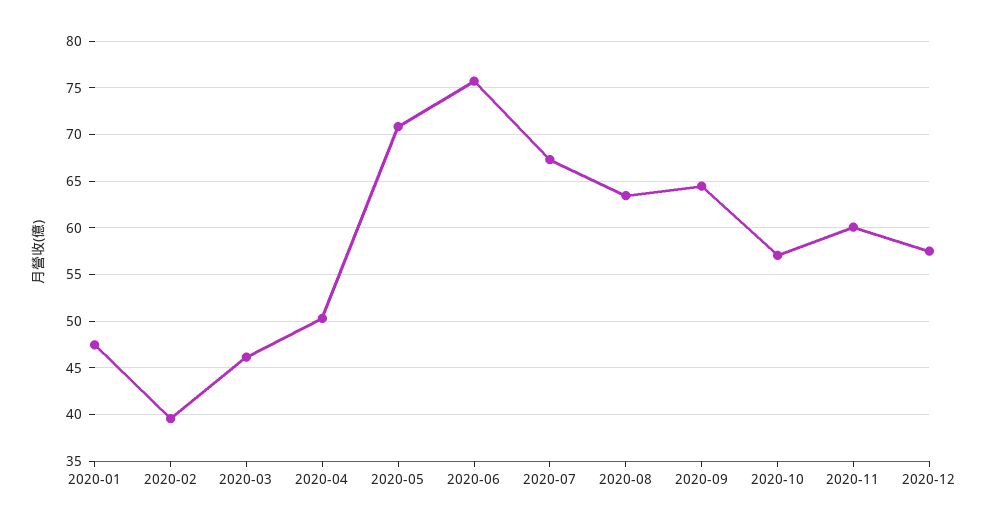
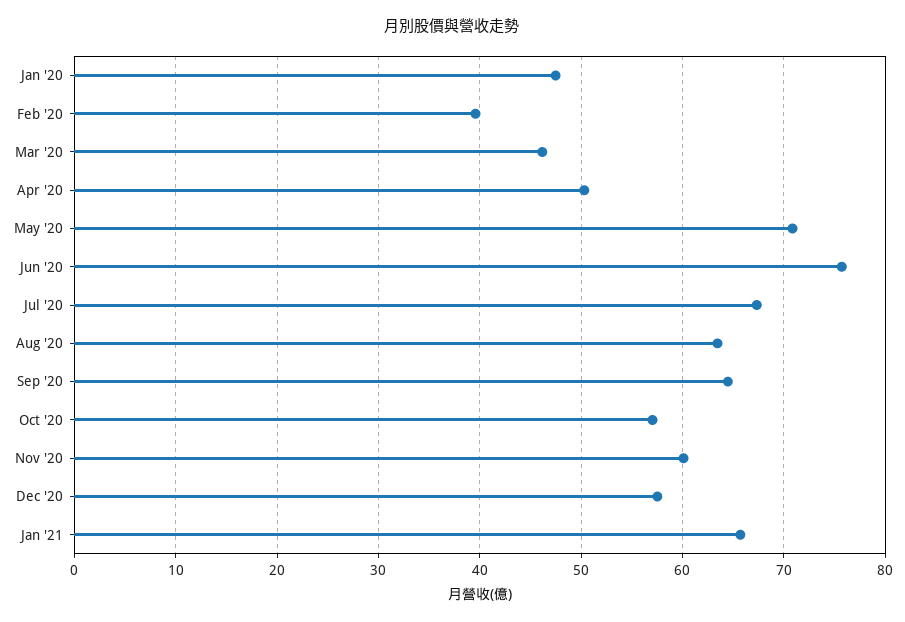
Jan '21: none -> 66

